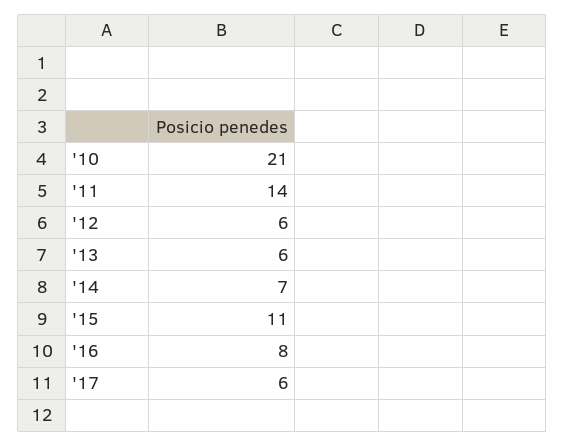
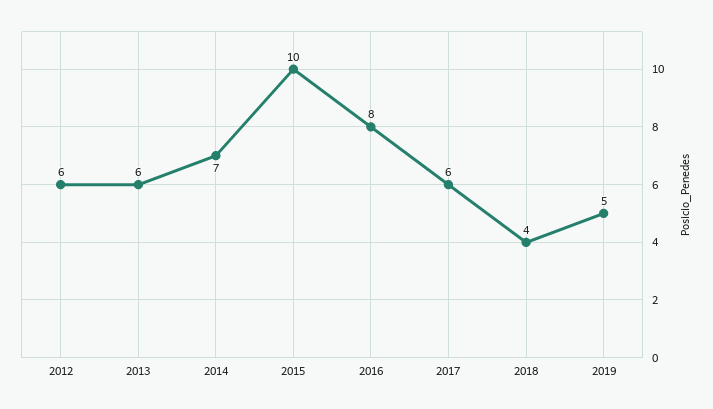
'10: 21 -> none
'11: 14 -> none
'15: 11 -> 10
2018: none -> 4
2019: none -> 5

